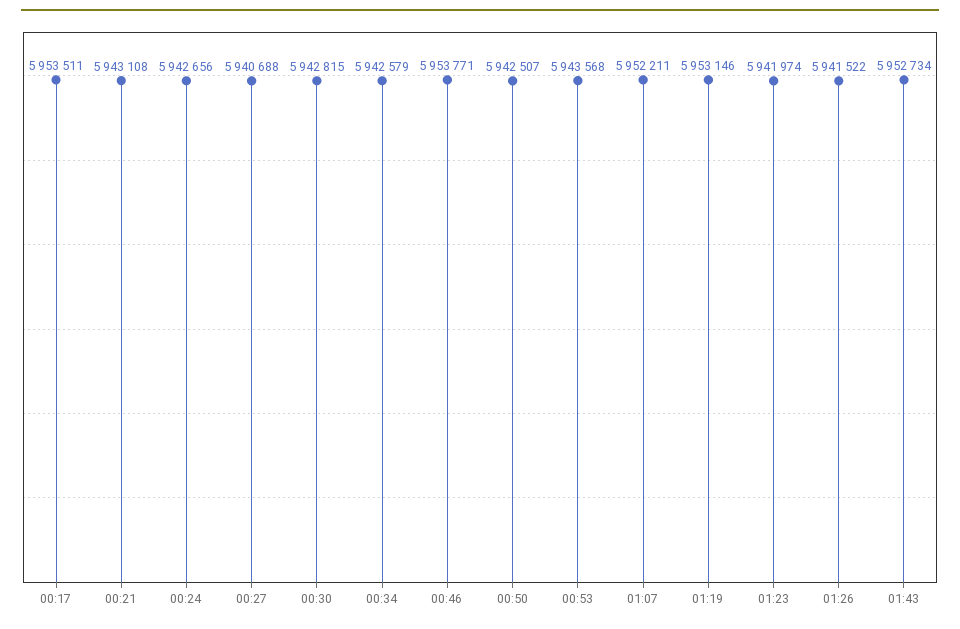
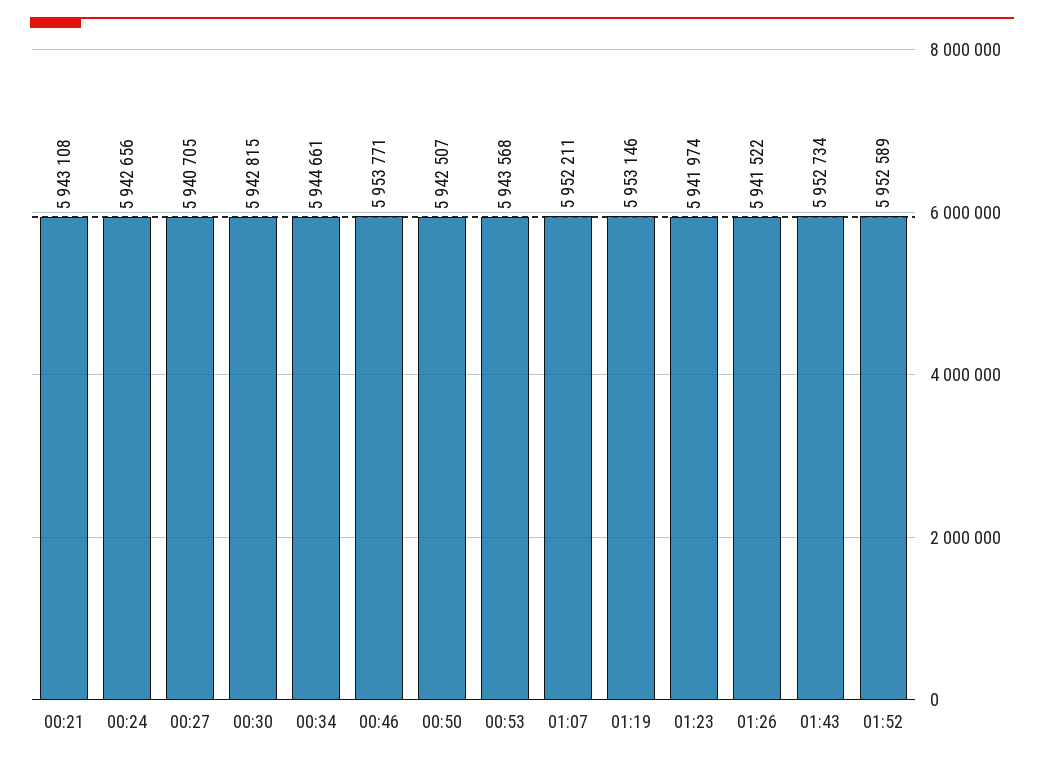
00:17: 5953511 -> none
00:27: 5940688 -> 5940705
00:34: 5942579 -> 5944661
01:52: none -> 5952589

